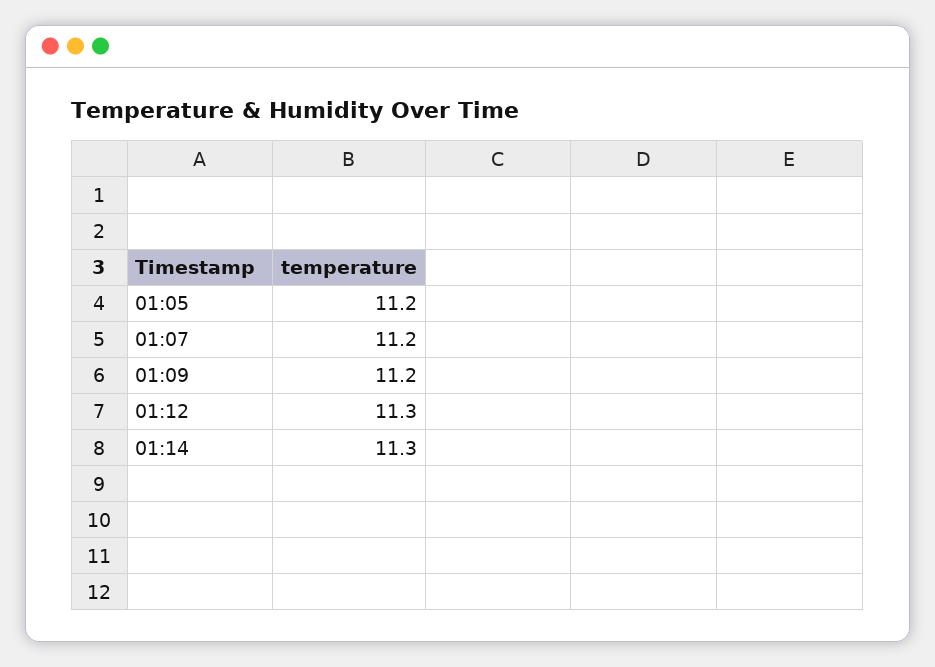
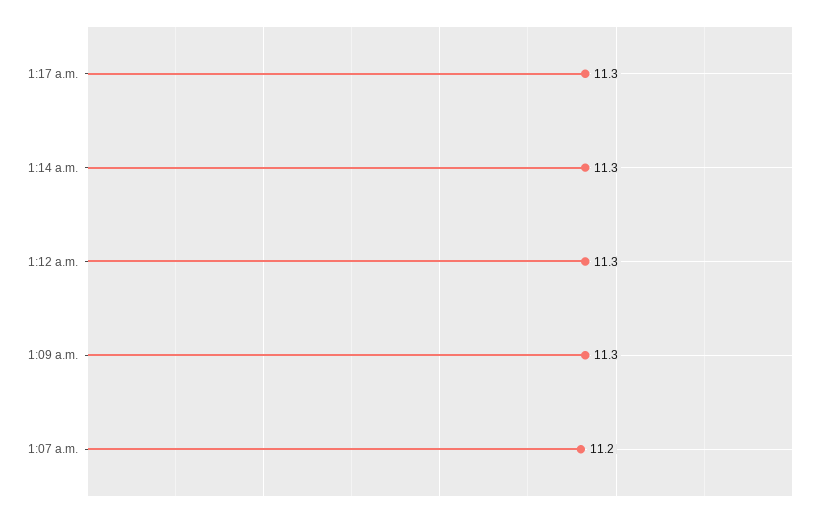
01:05: 11.2 -> none
01:09: 11.2 -> 11.3
1:17 a.m.: none -> 11.3

